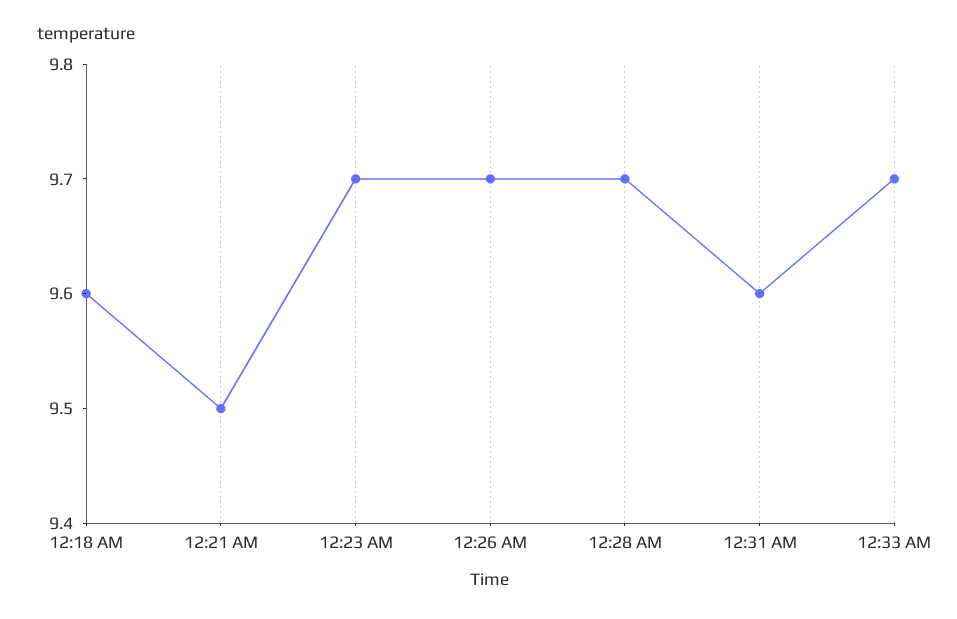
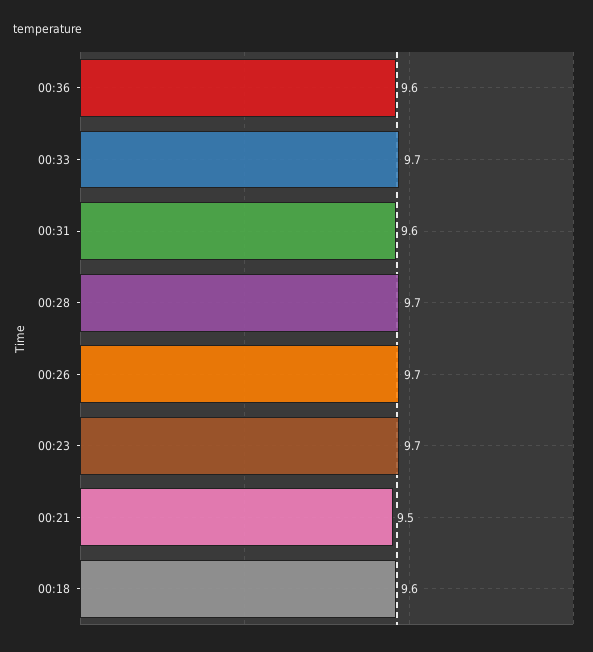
00:36: none -> 9.6

